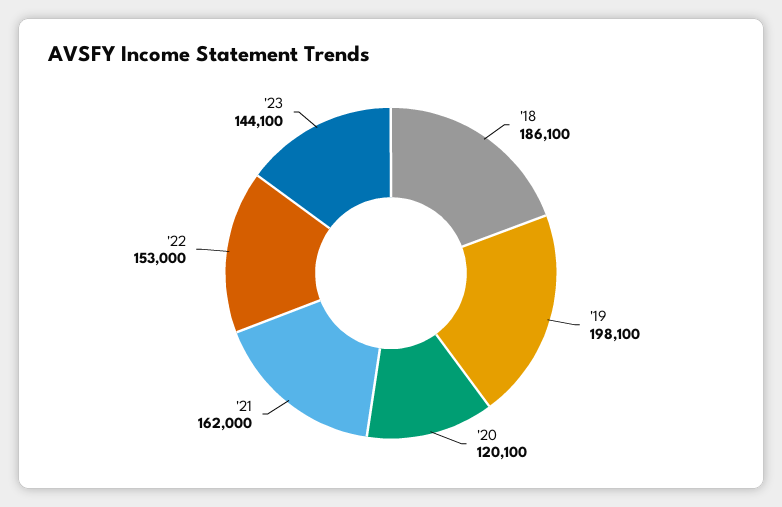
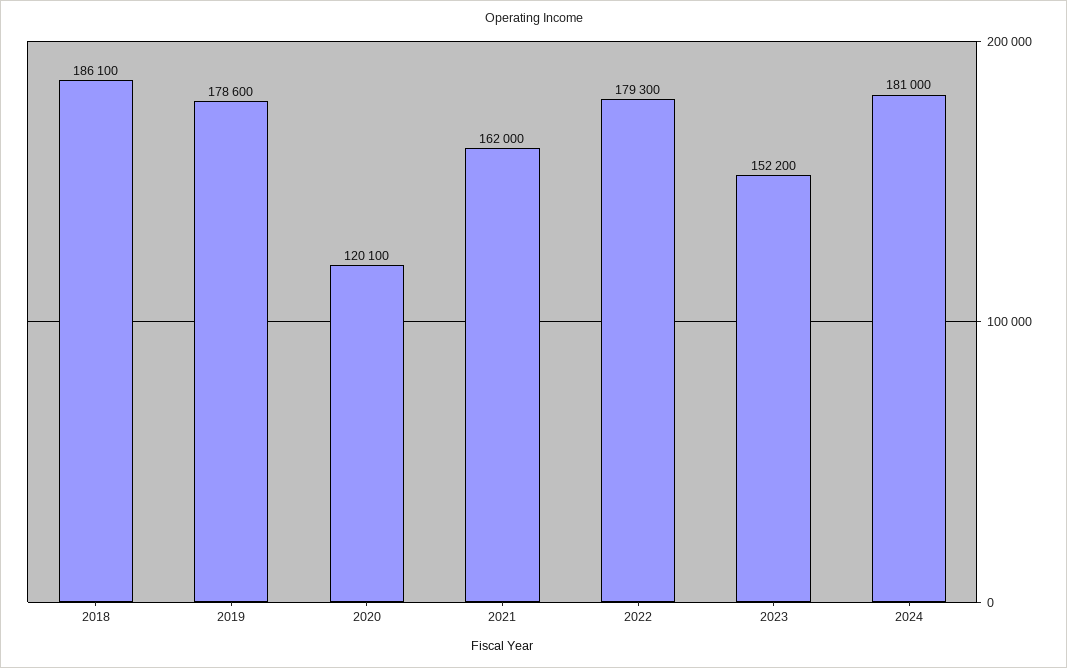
'19: 198100 -> 178600
'22: 153000 -> 179300
'23: 144100 -> 152200
2024: none -> 181000

